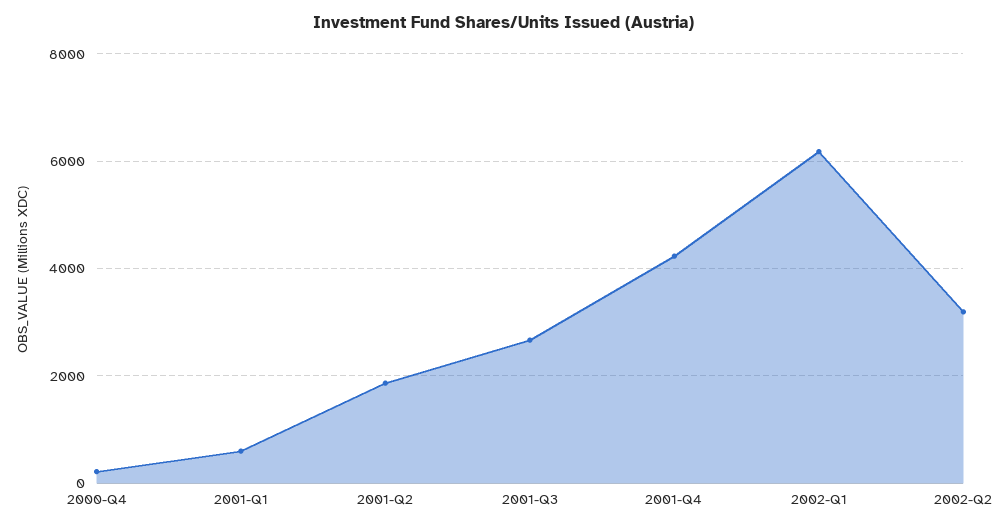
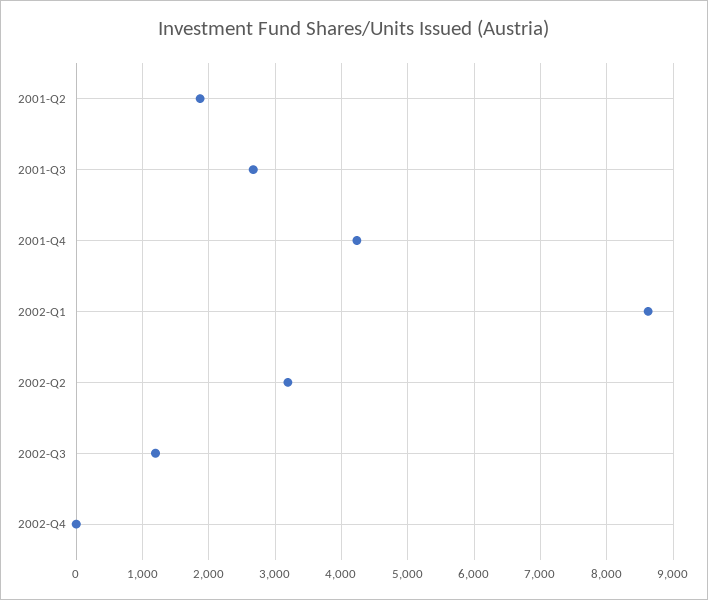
2000-Q4: 200 -> none
2001-Q1: 600 -> none
2002-Q1: 6200 -> 8600
2002-Q3: none -> 1200
2002-Q4: none -> 0

